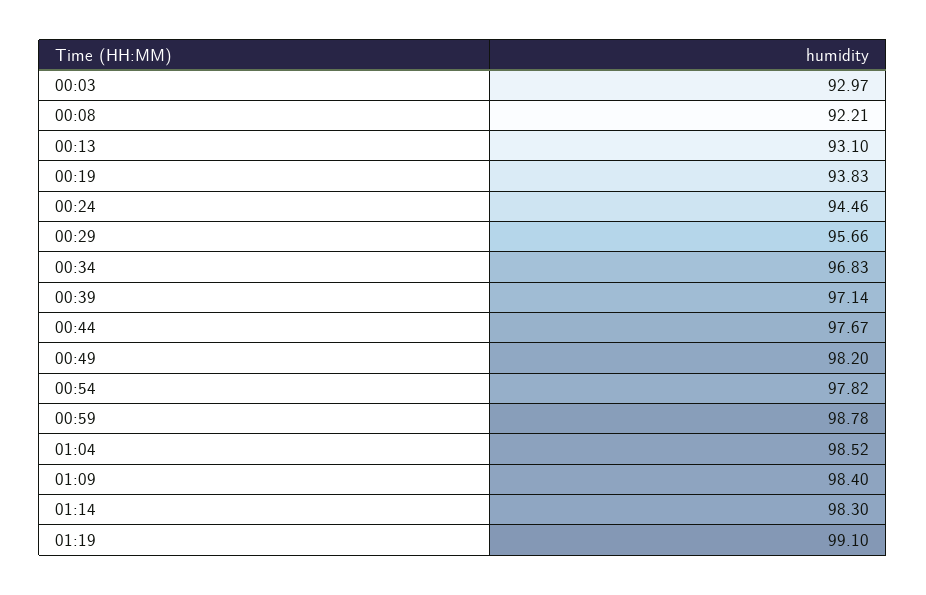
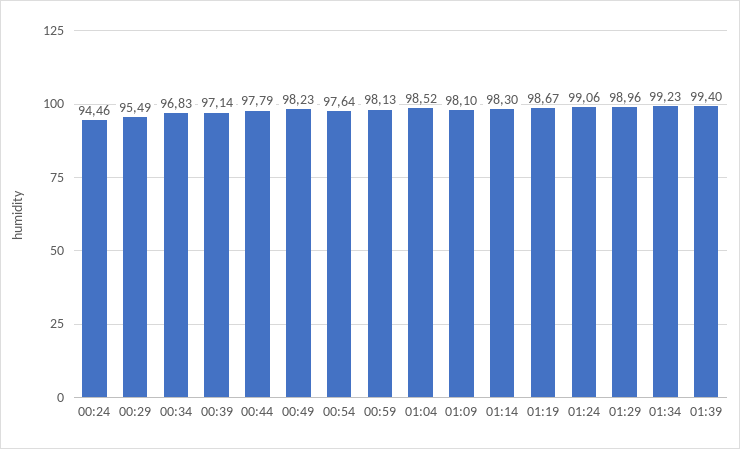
00:03: 92.97 -> none
00:08: 92.21 -> none
00:13: 93.1 -> none
00:19: 93.83 -> none
00:29: 95.66 -> 95.49
00:44: 97.67 -> 97.79
00:49: 98.2 -> 98.23
00:54: 97.82 -> 97.64
00:59: 98.78 -> 98.13
01:09: 98.4 -> 98.1
01:19: 99.1 -> 98.67
01:24: none -> 99.06
01:29: none -> 98.96
01:34: none -> 99.23
01:39: none -> 99.4

